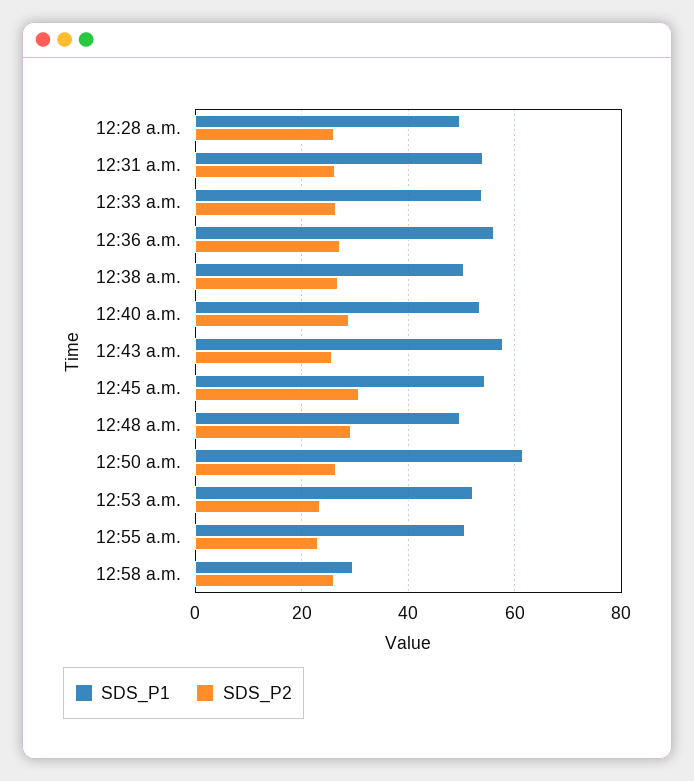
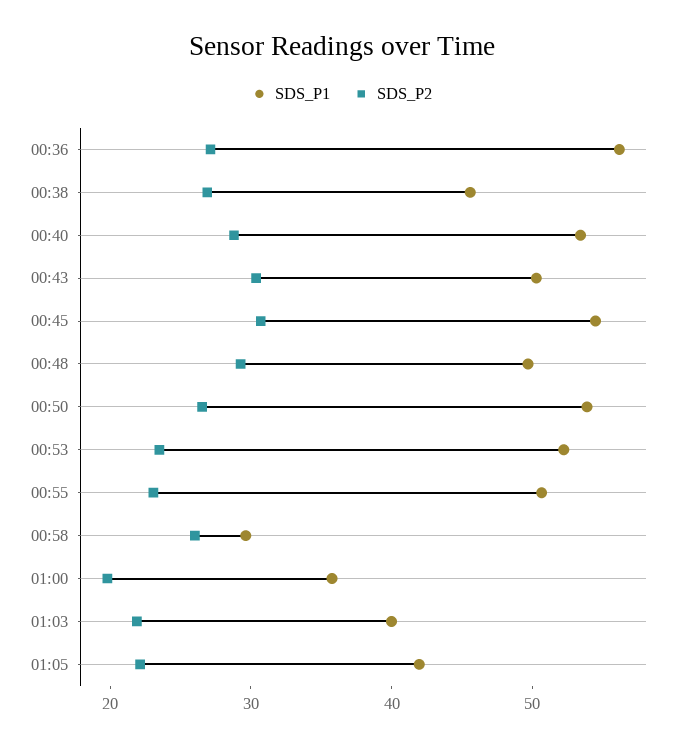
SDS_P1, 12:28 a.m.: 50 -> none
SDS_P2, 12:28 a.m.: 26 -> none
SDS_P1, 12:31 a.m.: 54 -> none
SDS_P2, 12:31 a.m.: 26 -> none
SDS_P1, 12:33 a.m.: 54 -> none
SDS_P2, 12:33 a.m.: 26 -> none
SDS_P1, 12:38 a.m.: 50 -> 46
SDS_P1, 12:43 a.m.: 58 -> 50
SDS_P2, 12:43 a.m.: 26 -> 30
SDS_P1, 12:50 a.m.: 62 -> 54
SDS_P1, 01:00: none -> 36
SDS_P2, 01:00: none -> 20
SDS_P1, 01:03: none -> 40
SDS_P2, 01:03: none -> 22
SDS_P1, 01:05: none -> 42
SDS_P2, 01:05: none -> 22

